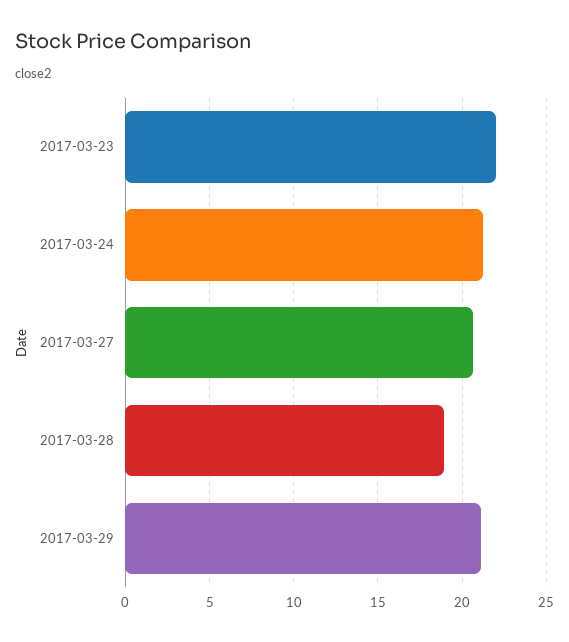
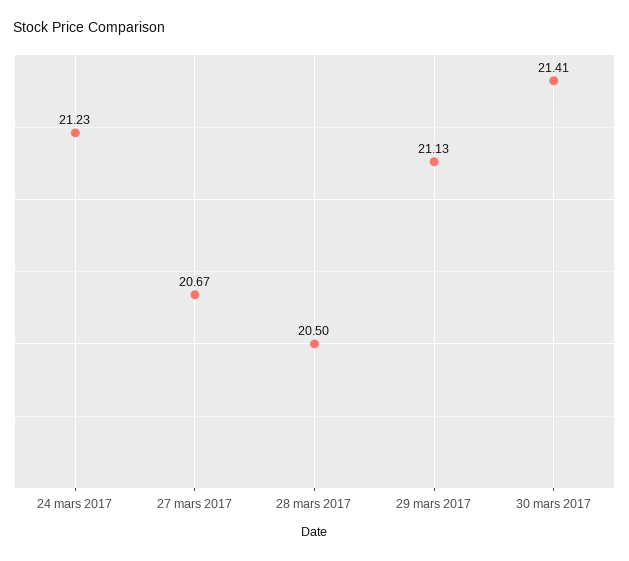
2017-03-23: 22 -> none
2017-03-28: 19 -> 20.5
30 mars 2017: none -> 21.41

